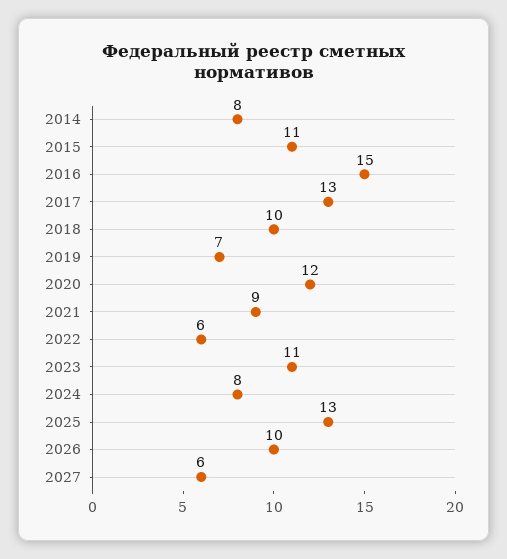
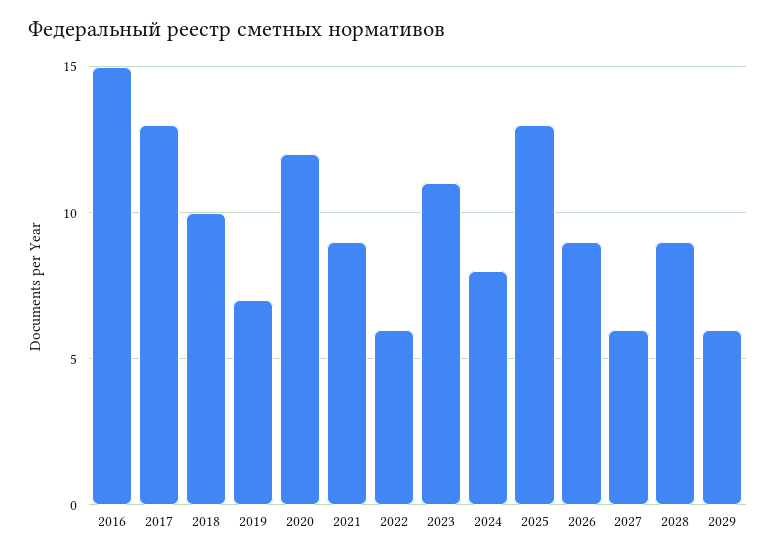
2014: 8 -> none
2015: 11 -> none
2026: 10 -> 9
2028: none -> 9
2029: none -> 6

